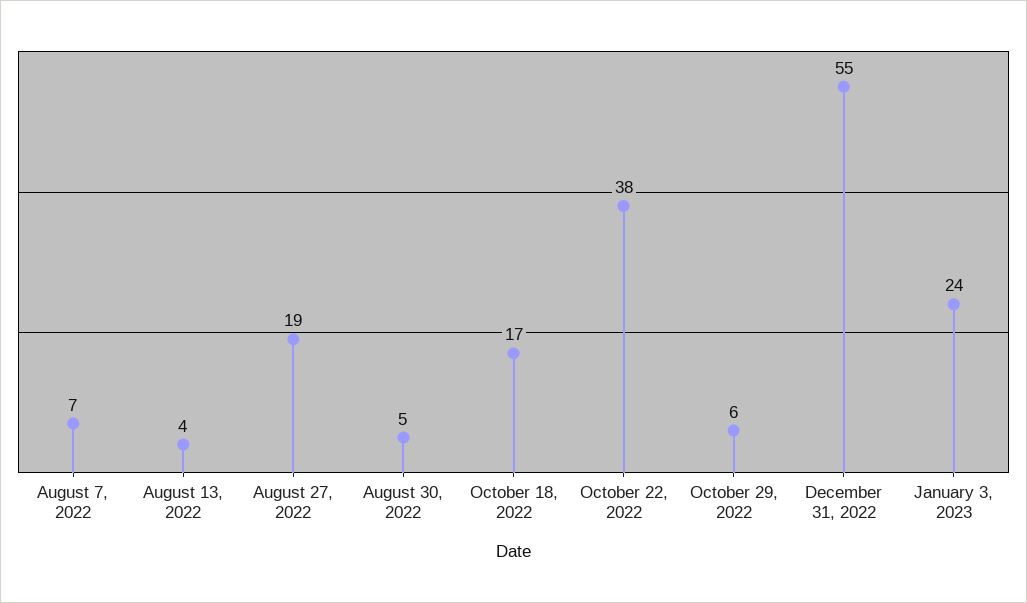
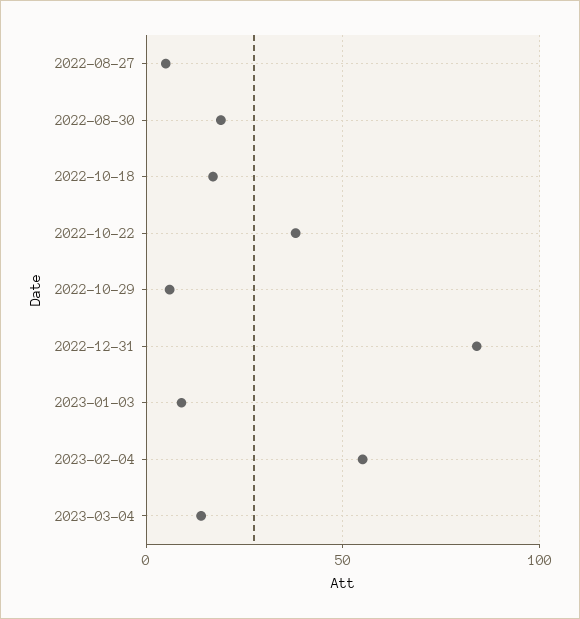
August 7, 2022: 7 -> none
August 13, 2022: 4 -> none
August 27, 2022: 19 -> 5
August 30, 2022: 5 -> 20
December 31, 2022: 55 -> 85
January 3, 2023: 24 -> 10
2023-02-04: none -> 55
2023-03-04: none -> 15

